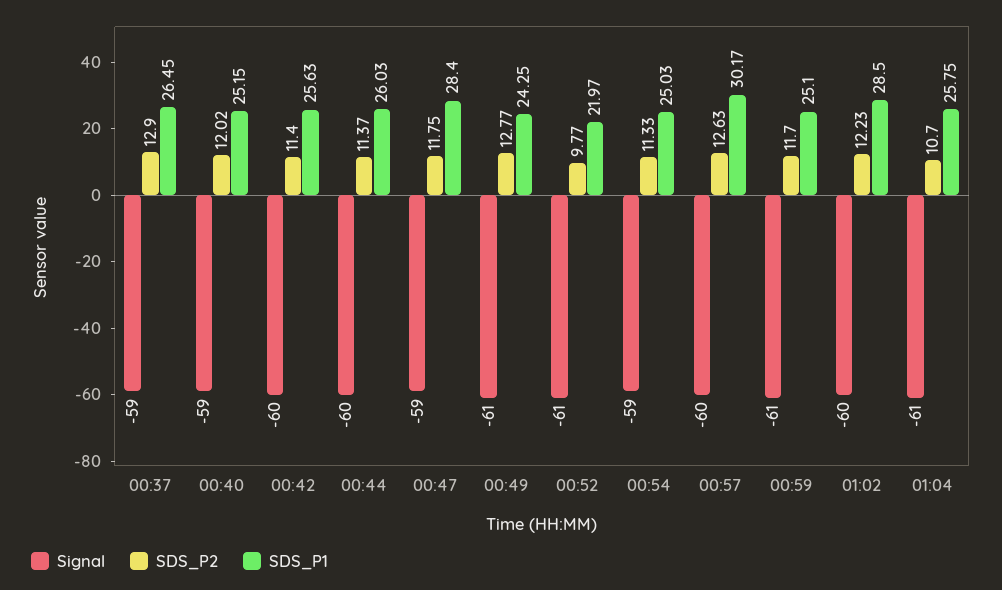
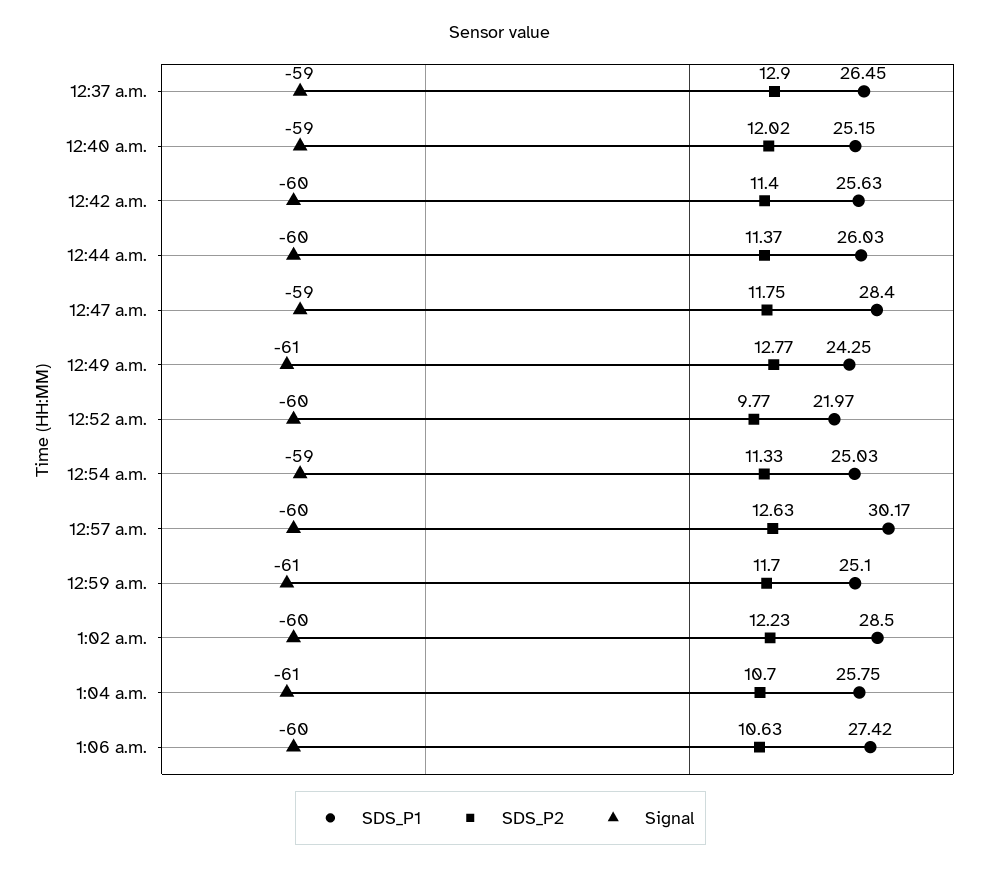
Signal, 00:52: -61 -> -60
SDS_P1, 1:06 a.m.: none -> 27.42
SDS_P2, 1:06 a.m.: none -> 10.63
Signal, 1:06 a.m.: none -> -60

